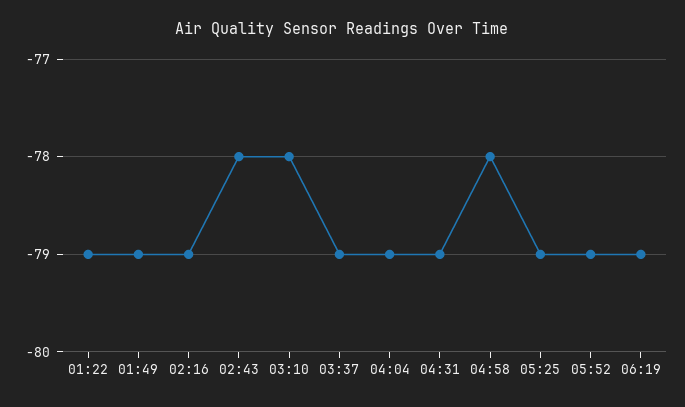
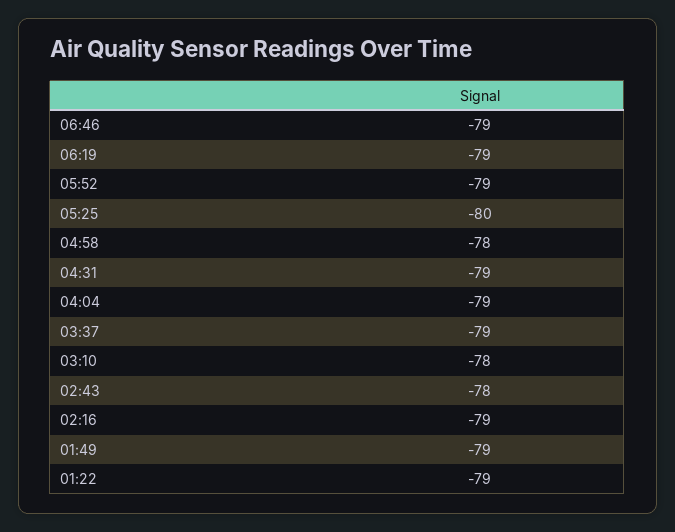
05:25: -79 -> -80
06:46: none -> -79

